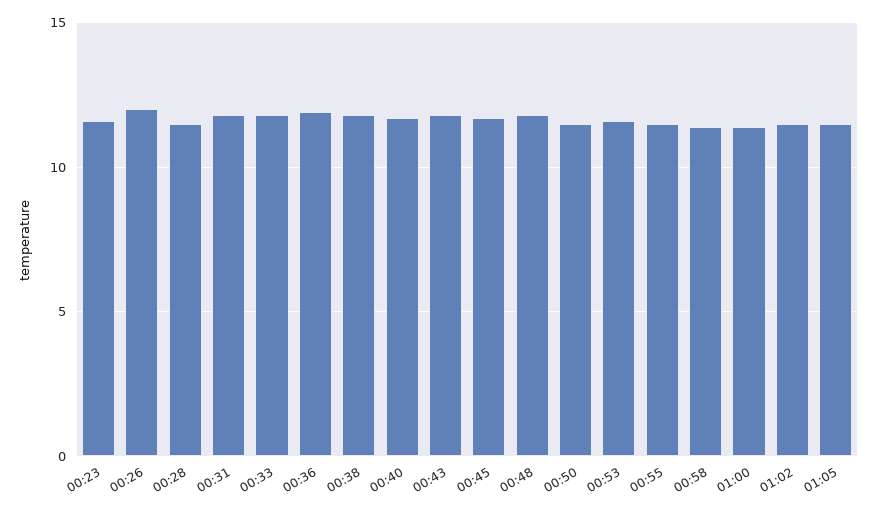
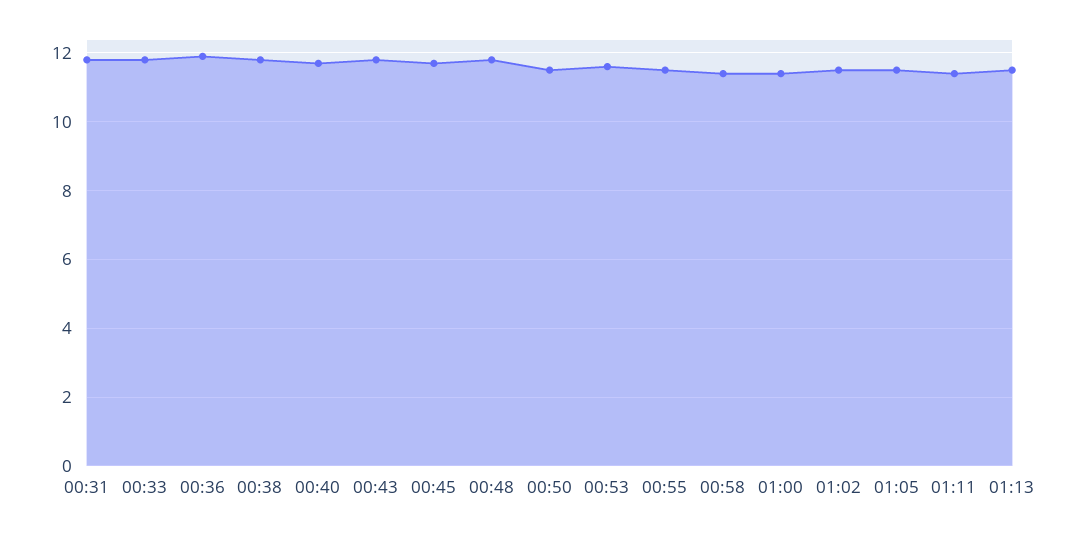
00:23: 11.5 -> none
00:26: 12 -> none
00:28: 11.5 -> none
01:11: none -> 11.5
01:13: none -> 11.5

